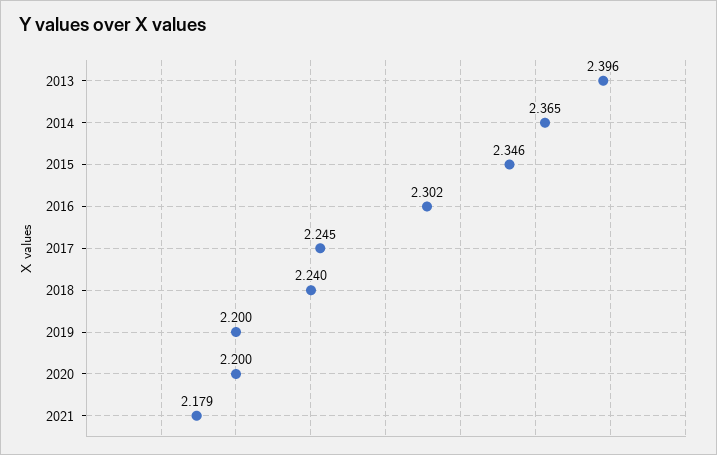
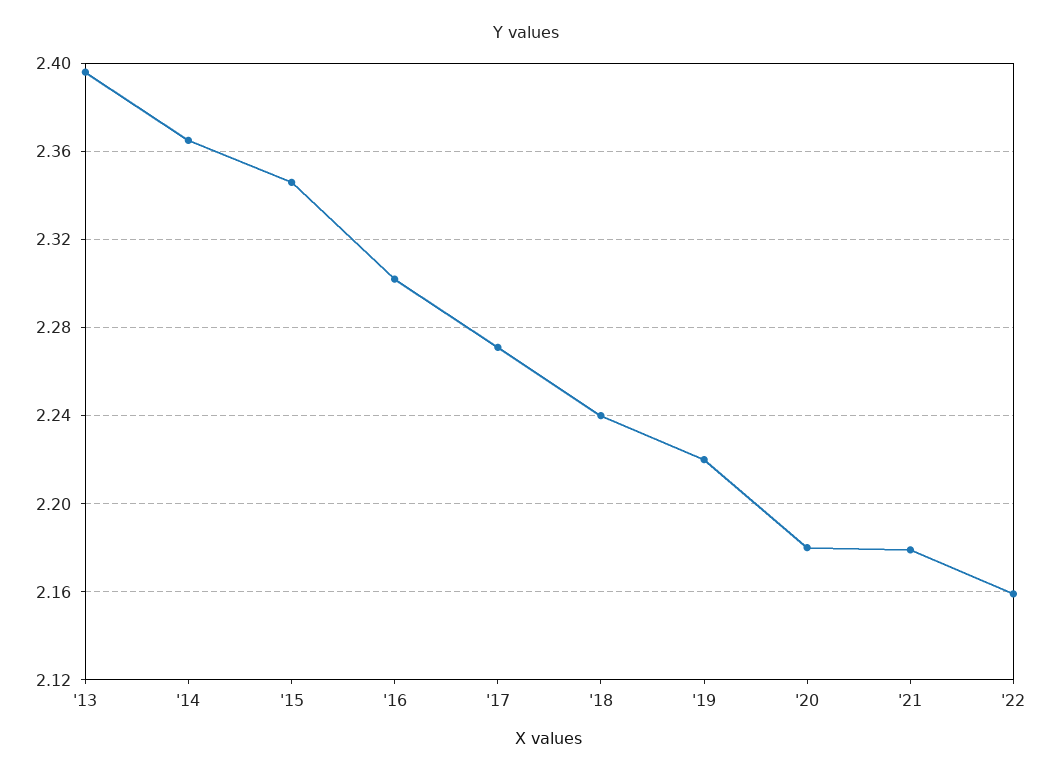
2017: 2.245 -> 2.27
2019: 2.2 -> 2.22
2020: 2.2 -> 2.18
'22: none -> 2.16

